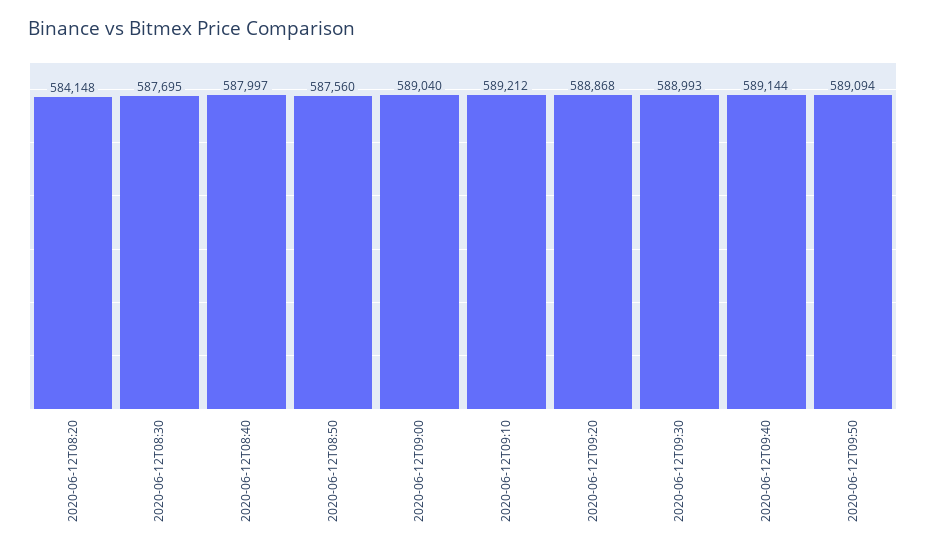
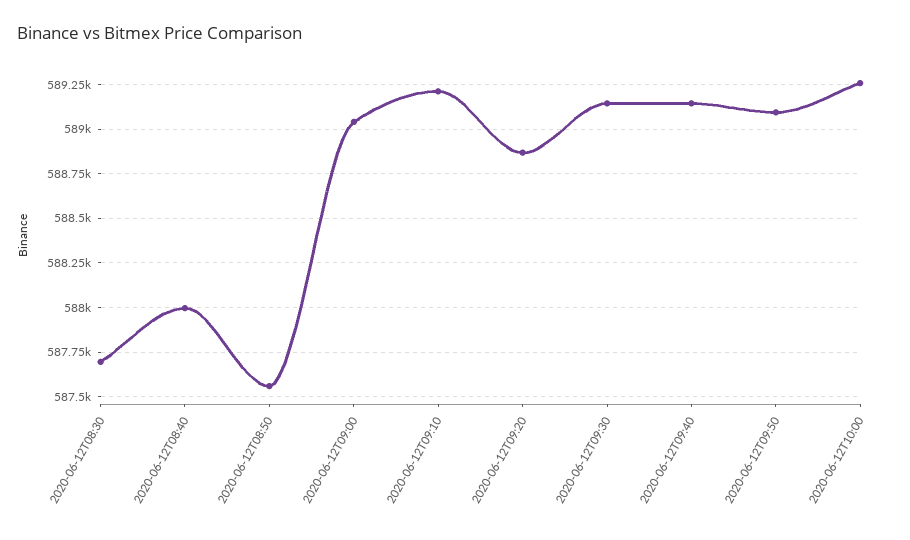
2020-06-12T08:20: 584148 -> none
2020-06-12T09:30: 588993 -> 589150
2020-06-12T10:00: none -> 589250

